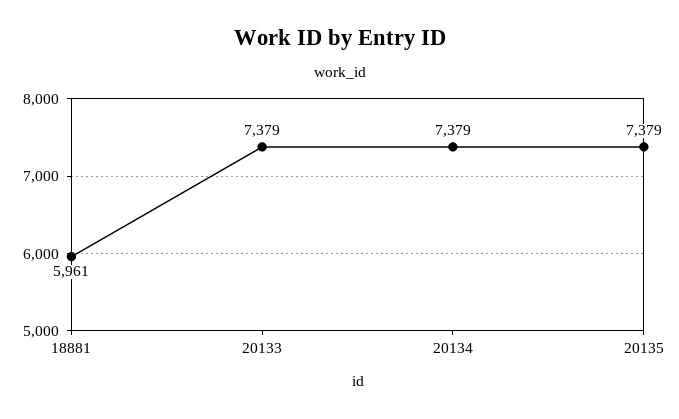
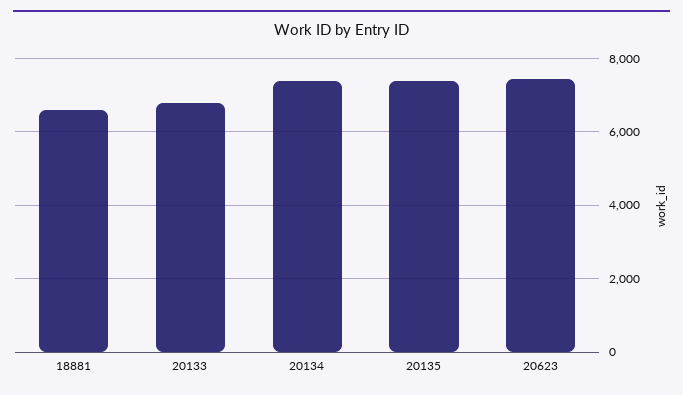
18881: 5961 -> 6600
20133: 7379 -> 6800
20623: none -> 7400

